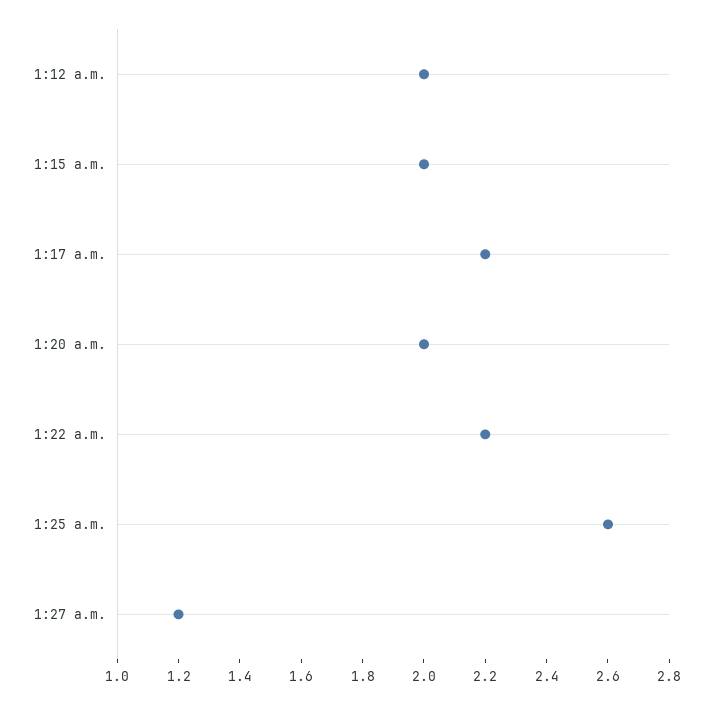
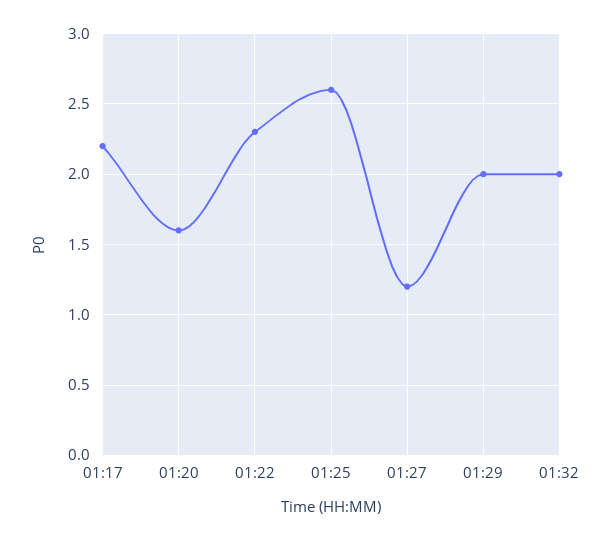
1:12 a.m.: 2 -> none
1:15 a.m.: 2 -> none
1:20 a.m.: 2 -> 1.6
1:22 a.m.: 2.2 -> 2.3
01:29: none -> 2
01:32: none -> 2

